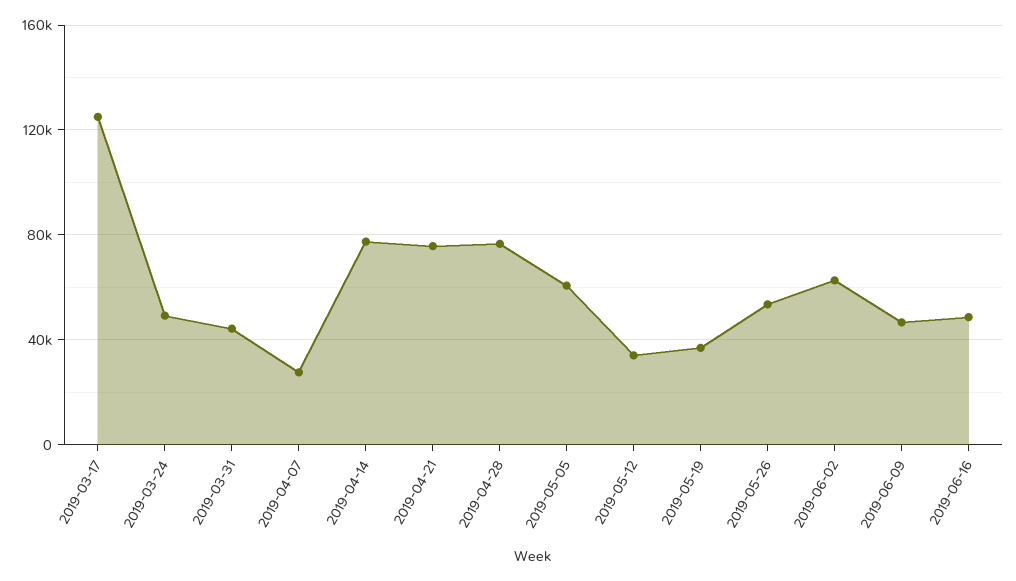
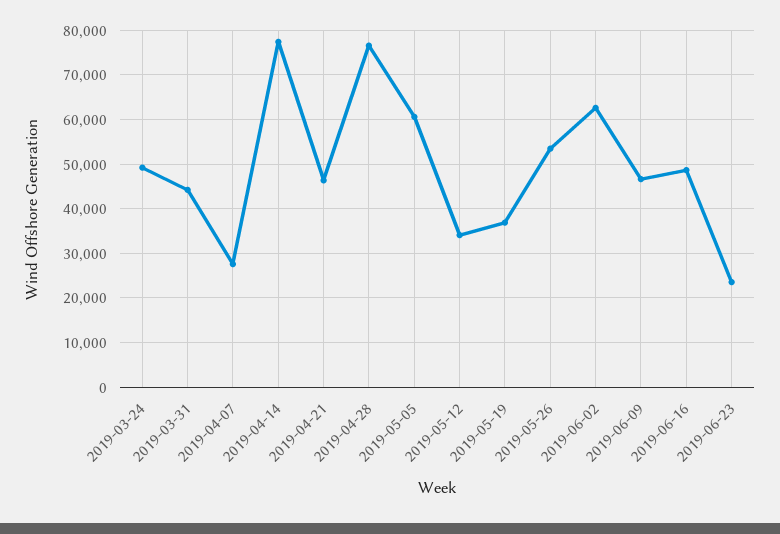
2019-03-17: 125000 -> none
2019-04-21: 75000 -> 46000
2019-06-23: none -> 24000

